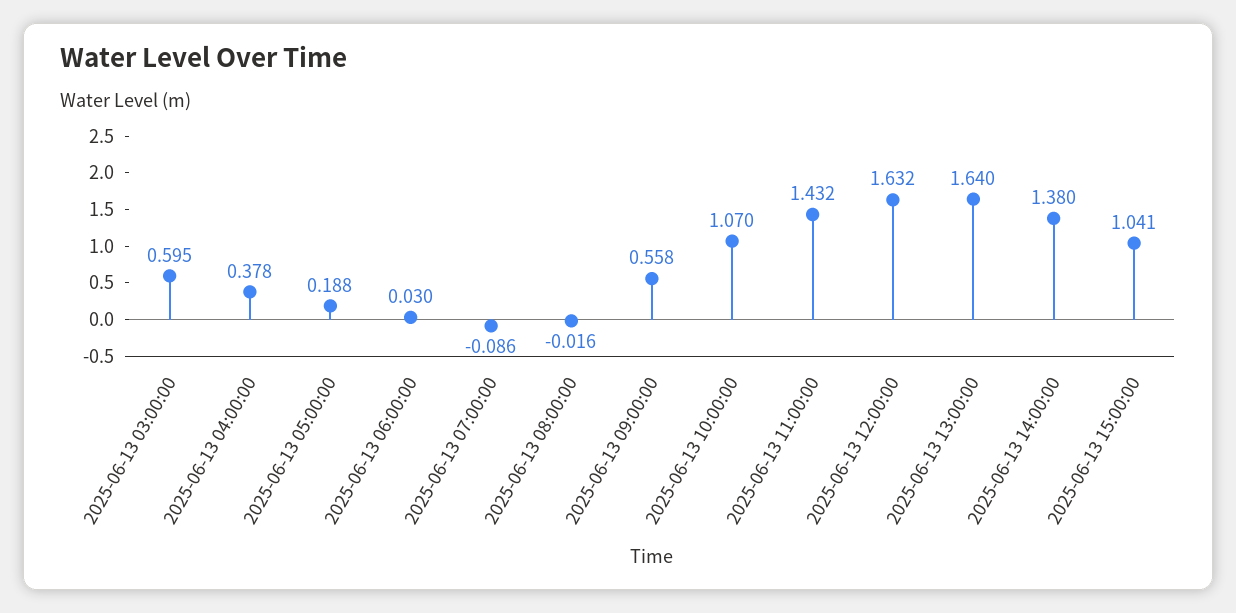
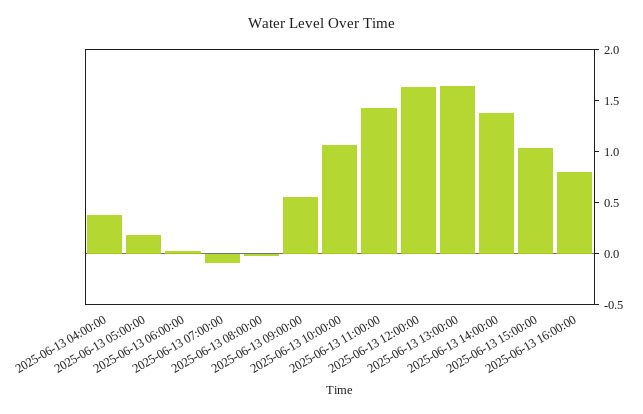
2025-06-13 03:00:00: 0.595 -> none
2025-06-13 16:00:00: none -> 0.8

